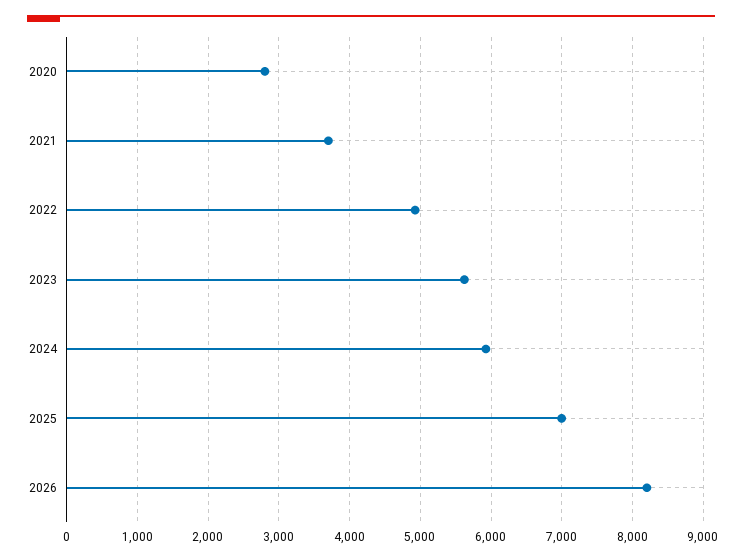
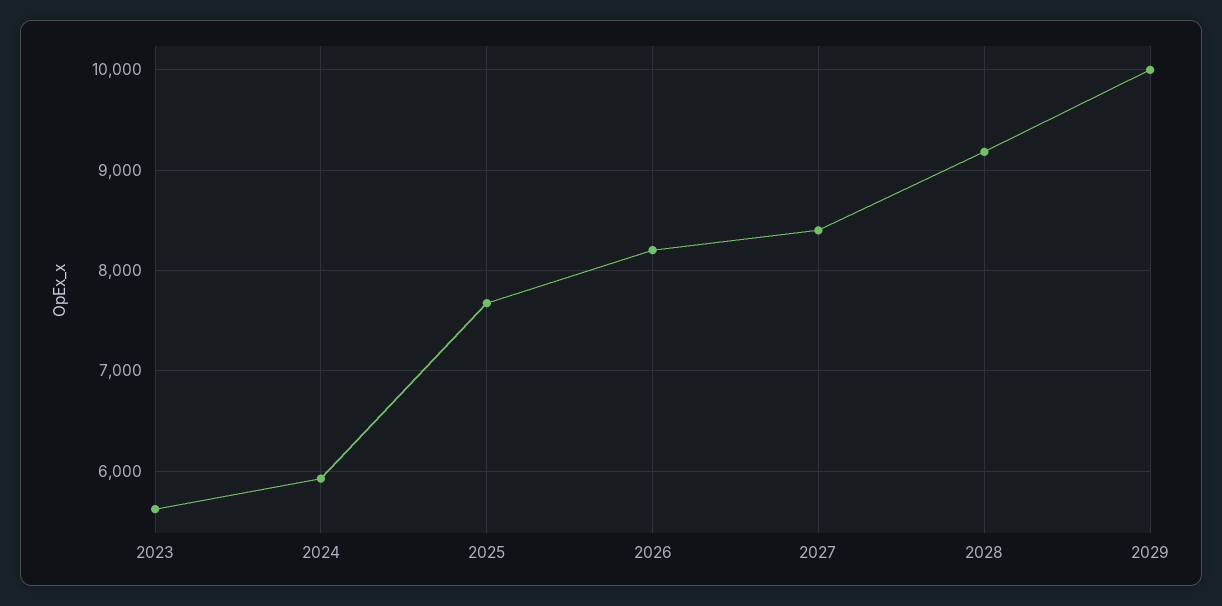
2020: 2800 -> none
2021: 3700 -> none
2022: 4900 -> none
2025: 7000 -> 7700
2027: none -> 8400
2028: none -> 9200
2029: none -> 10000

